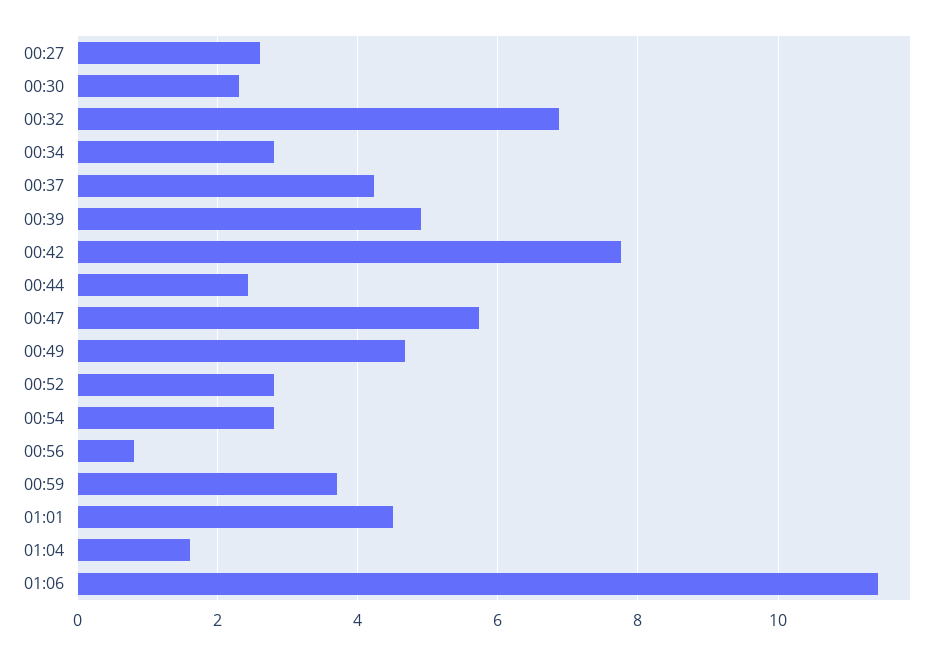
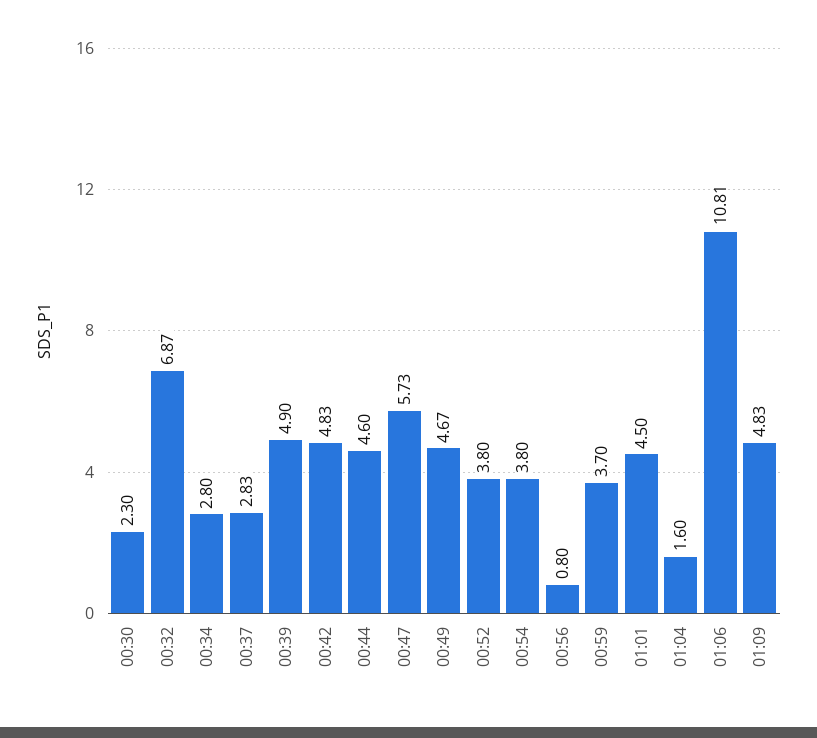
00:27: 2.6 -> none
00:37: 4.2 -> 2.83
00:42: 7.8 -> 4.83
00:44: 2.4 -> 4.6
00:52: 2.8 -> 3.8
00:54: 2.8 -> 3.8
01:06: 11.4 -> 10.81
01:09: none -> 4.83

